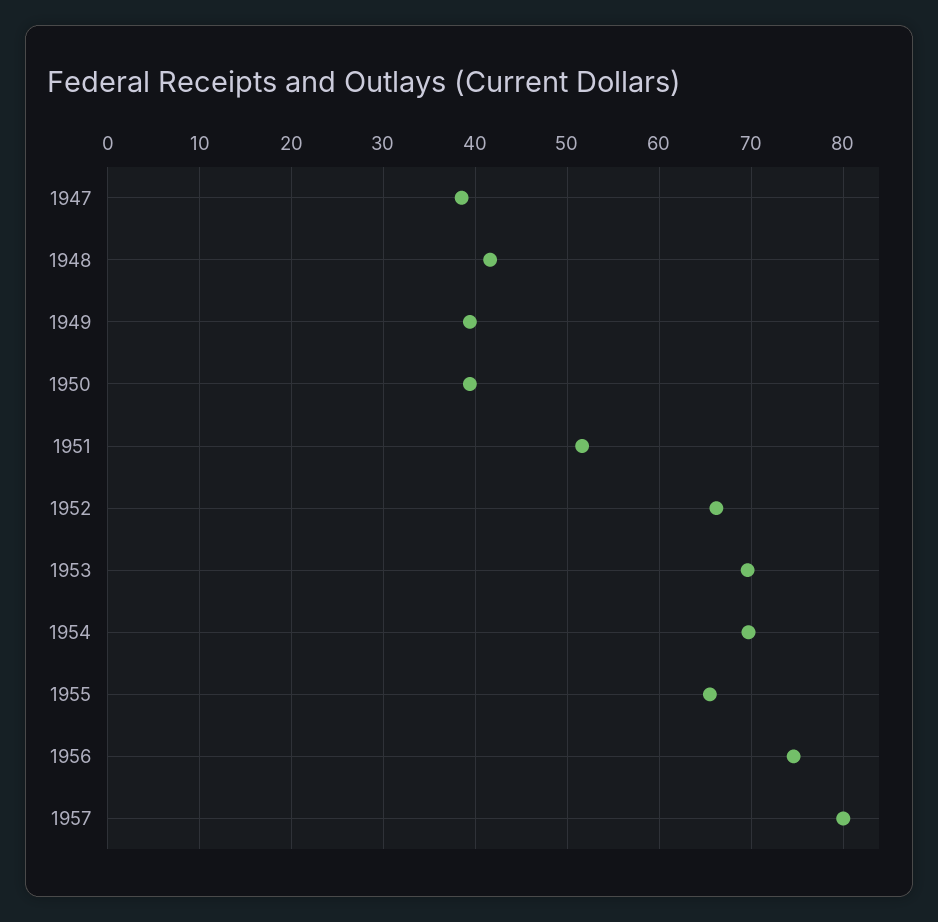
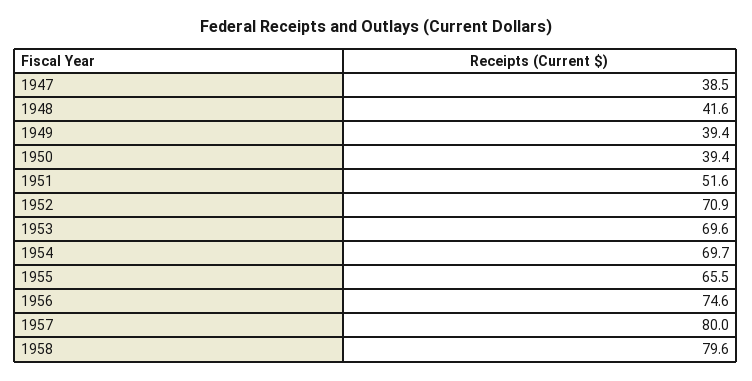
1952: 66 -> 70.9
1958: none -> 79.6

